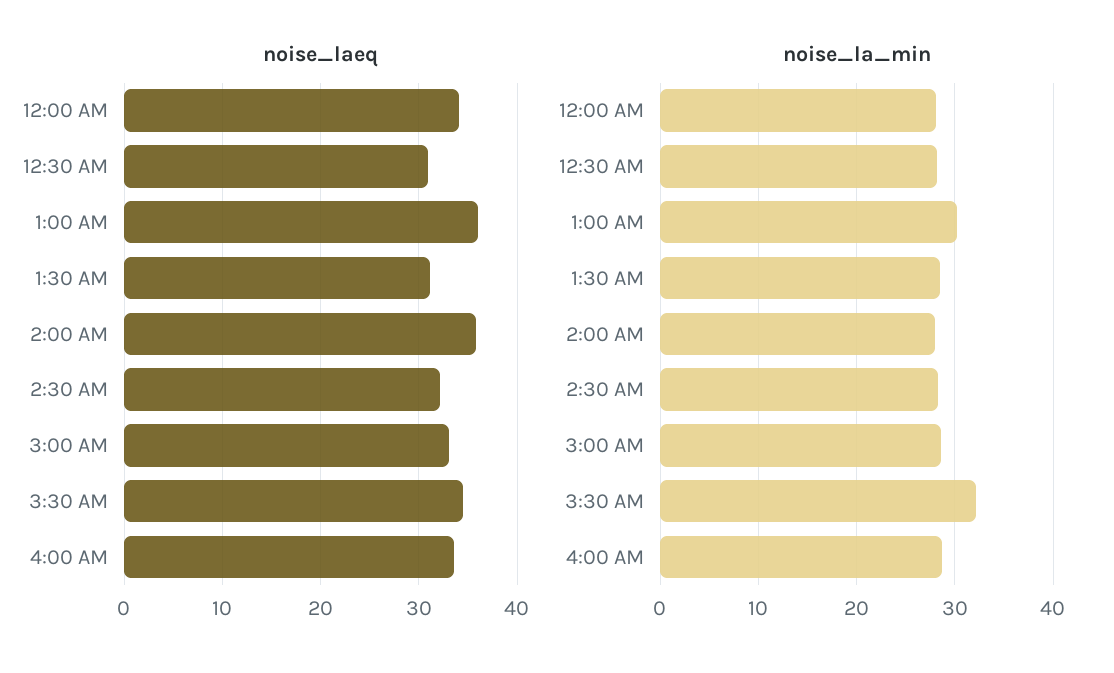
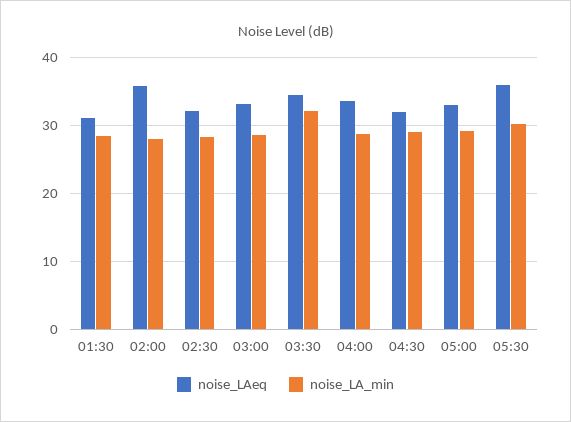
noise_laeq, 12:00 AM: 34 -> none
noise_laeq, 12:30 AM: 31 -> none
noise_laeq, 1:00 AM: 36 -> none
noise_la_min, 12:00 AM: 28 -> none
noise_la_min, 12:30 AM: 28 -> none
noise_la_min, 1:00 AM: 30 -> none
noise_laeq, 04:30: none -> 32
noise_la_min, 04:30: none -> 29
noise_laeq, 05:00: none -> 33
noise_la_min, 05:00: none -> 29
noise_laeq, 05:30: none -> 36
noise_la_min, 05:30: none -> 30

